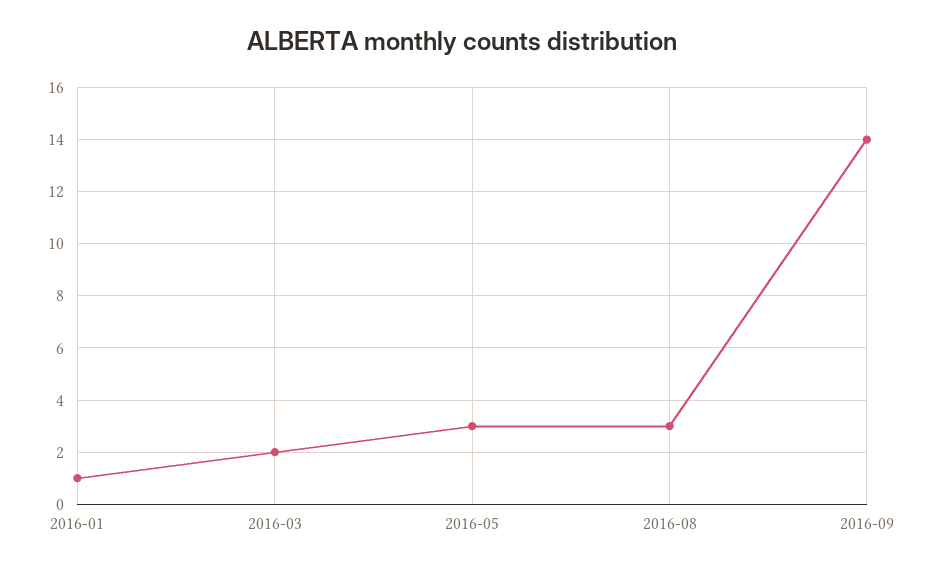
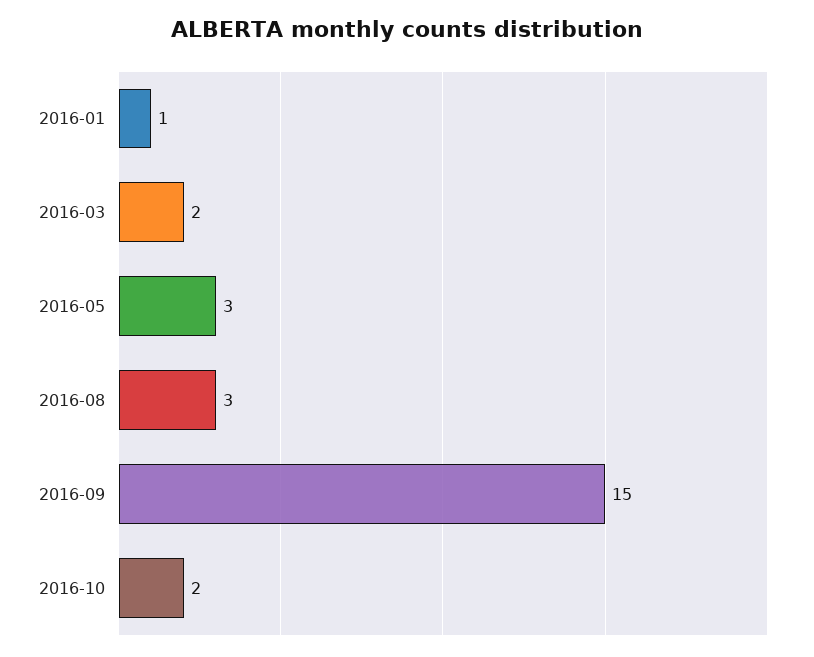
2016-09: 14 -> 15
2016-10: none -> 2

